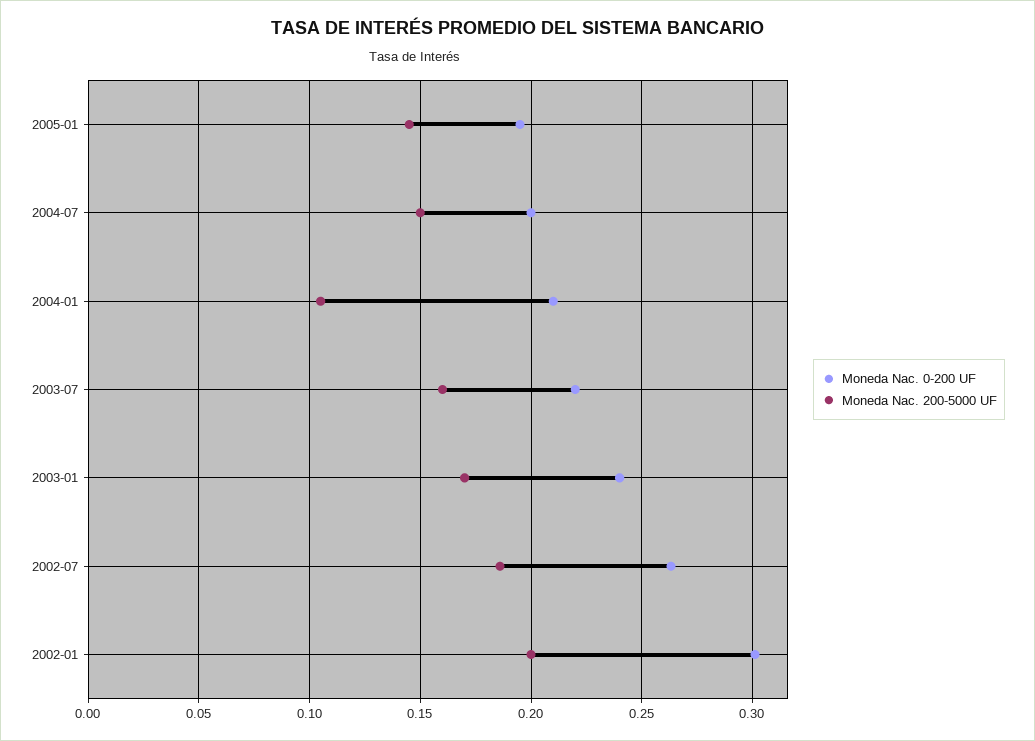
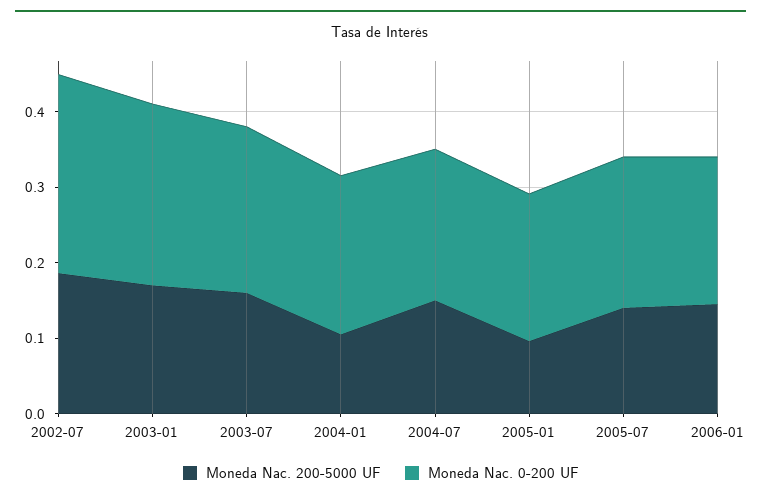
Moneda Nac. 200-5000 UF, 2005-01: 0.145 -> 0.1
Moneda Nac. 0-200 UF, 2002-01: 0.3 -> none
Moneda Nac. 200-5000 UF, 2002-01: 0.2 -> none
Moneda Nac. 200-5000 UF, 2005-07: none -> 0.14
Moneda Nac. 0-200 UF, 2005-07: none -> 0.2
Moneda Nac. 200-5000 UF, 2006-01: none -> 0.14
Moneda Nac. 0-200 UF, 2006-01: none -> 0.2

